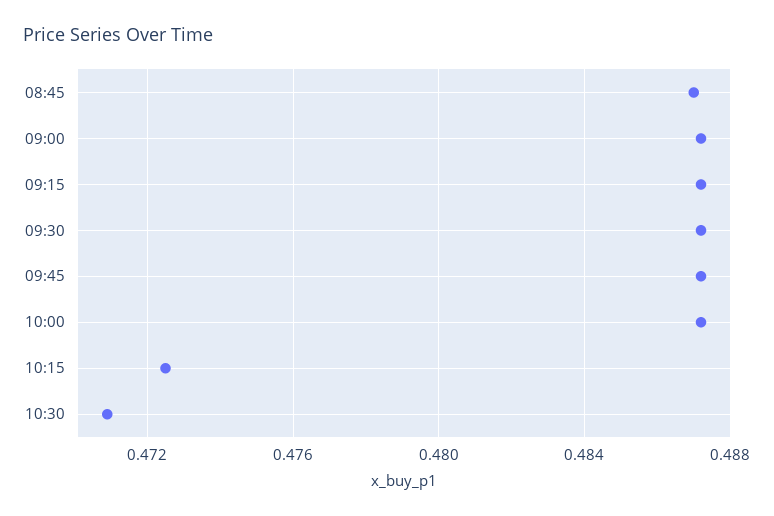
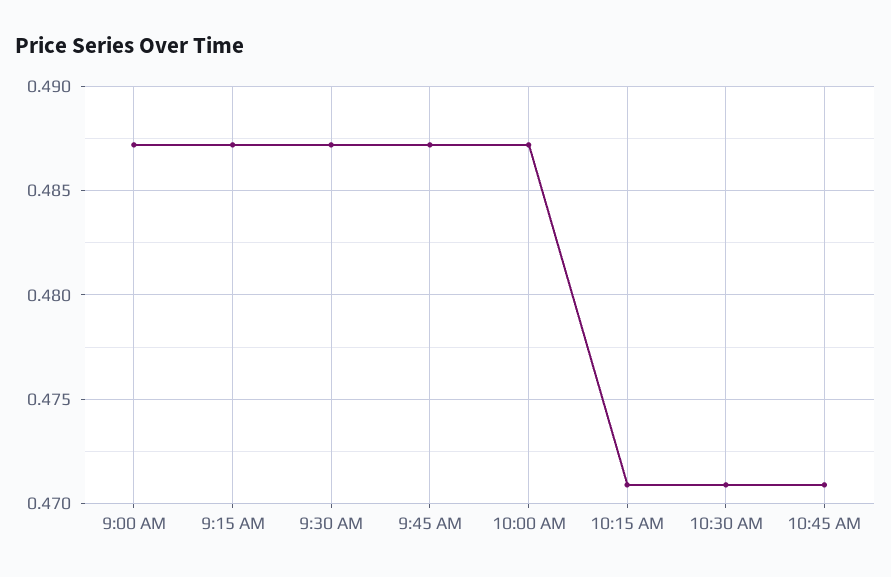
08:45: 0.487 -> none
10:15: 0.4725 -> 0.471
10:45 AM: none -> 0.471

